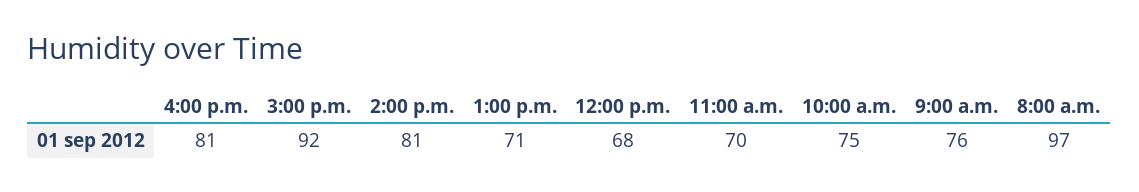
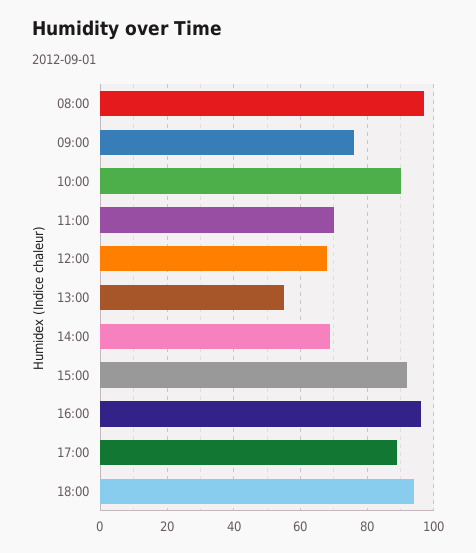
4:00 p.m.: 81 -> 95
2:00 p.m.: 81 -> 70
1:00 p.m.: 71 -> 55
10:00 a.m.: 75 -> 90
17:00: none -> 90
18:00: none -> 95

